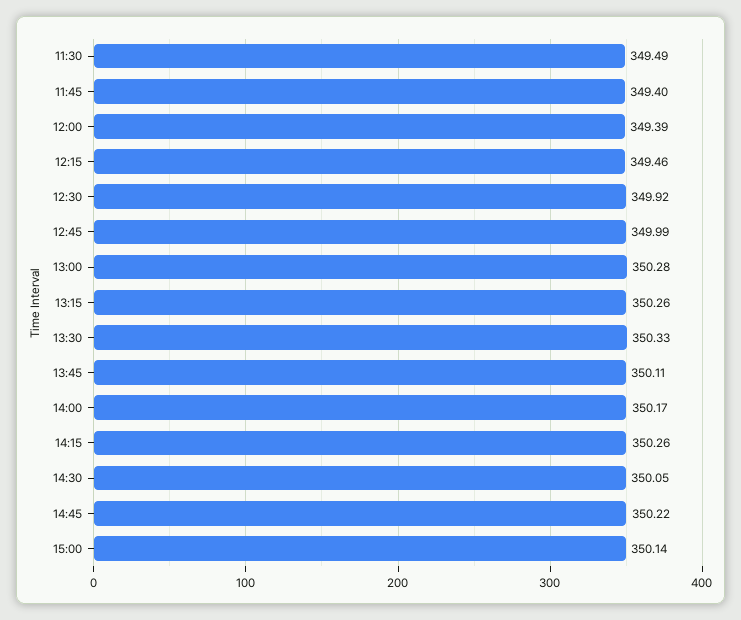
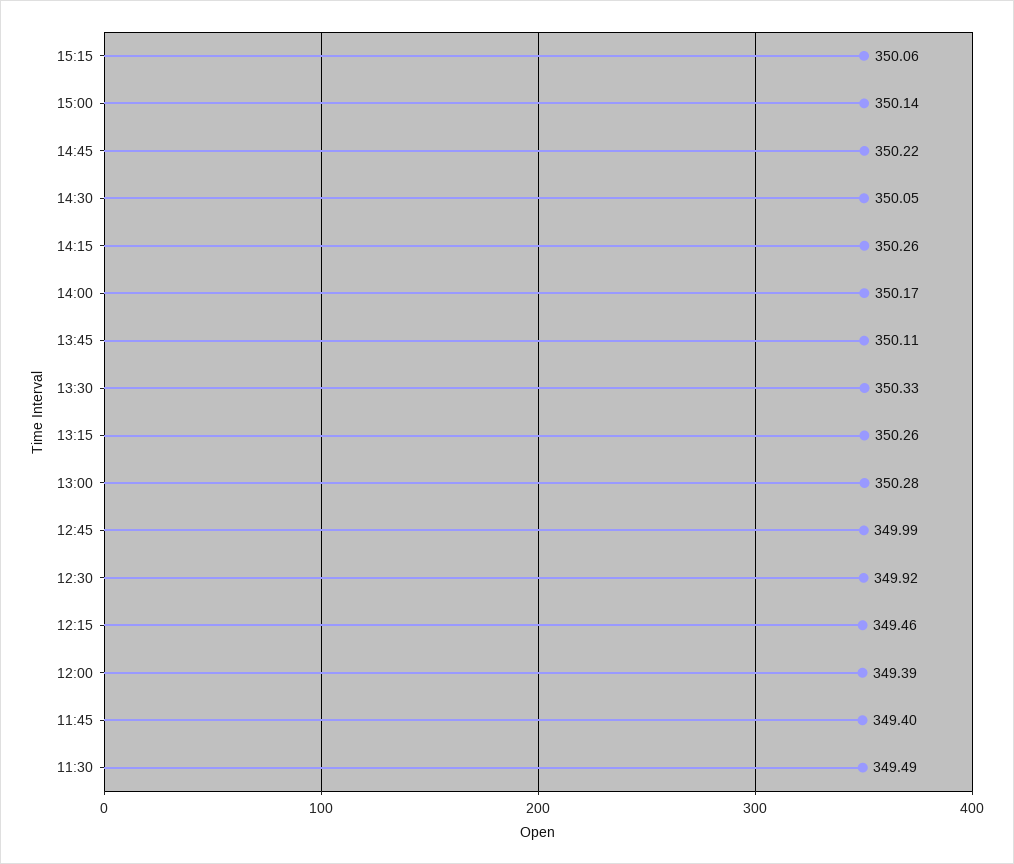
15:15: none -> 350.06

